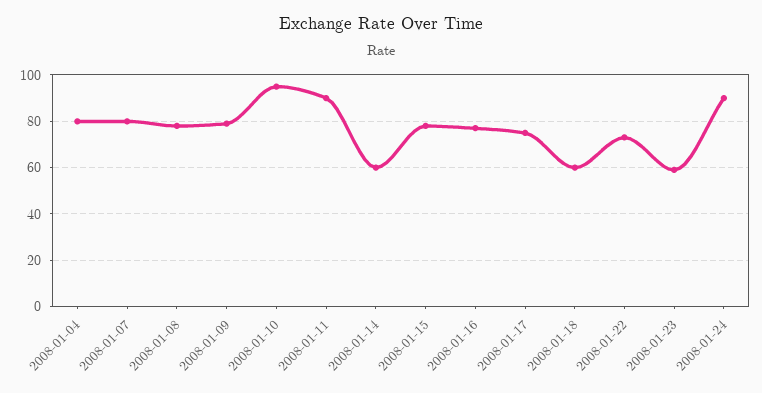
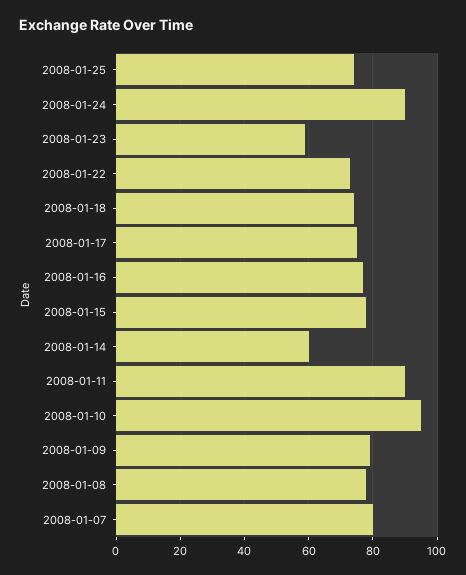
2008-01-04: 80 -> none
2008-01-18: 60 -> 75
2008-01-25: none -> 75

